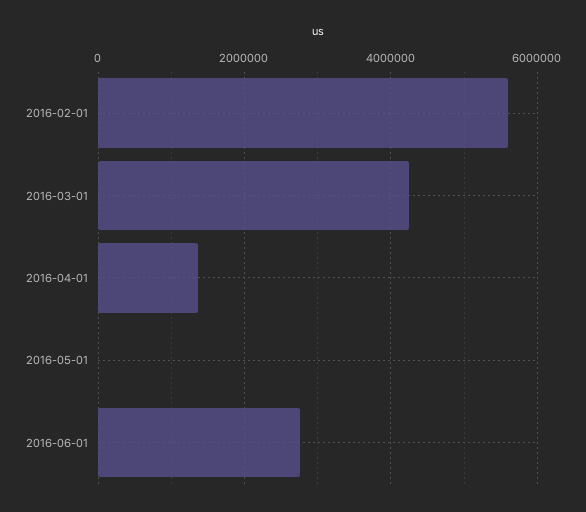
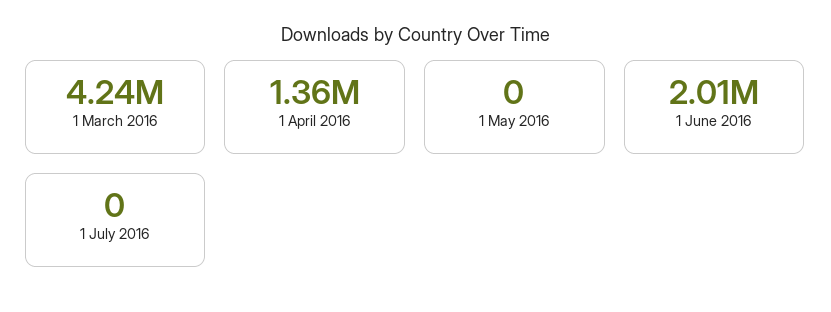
2016-02-01: 5600000 -> none
2016-06-01: 2800000 -> 2010000
1 July 2016: none -> 0

